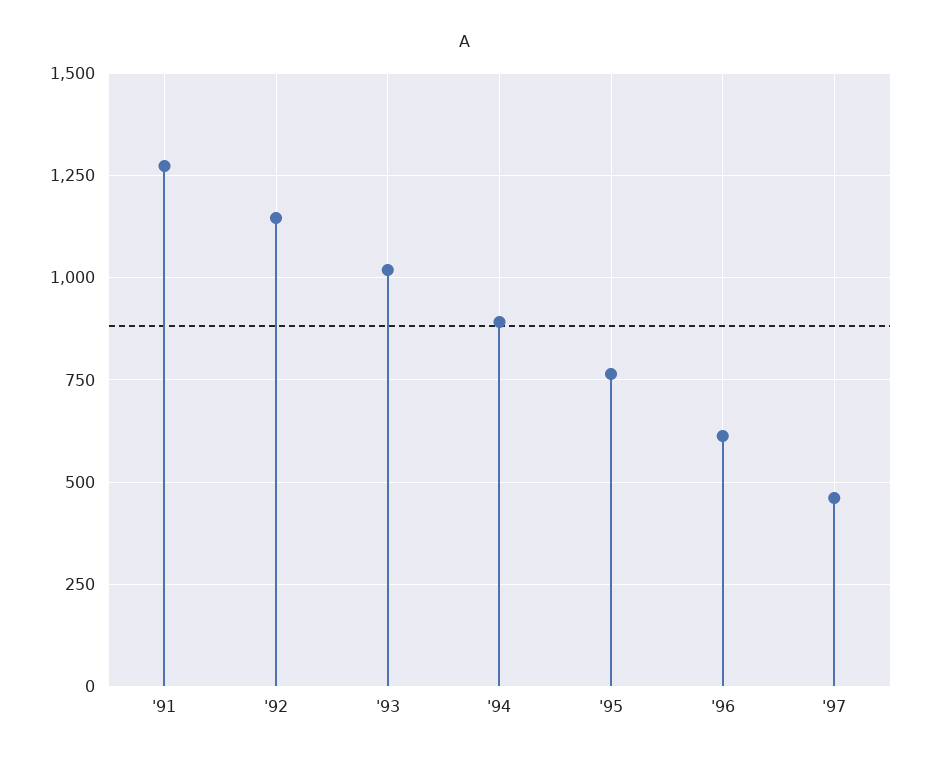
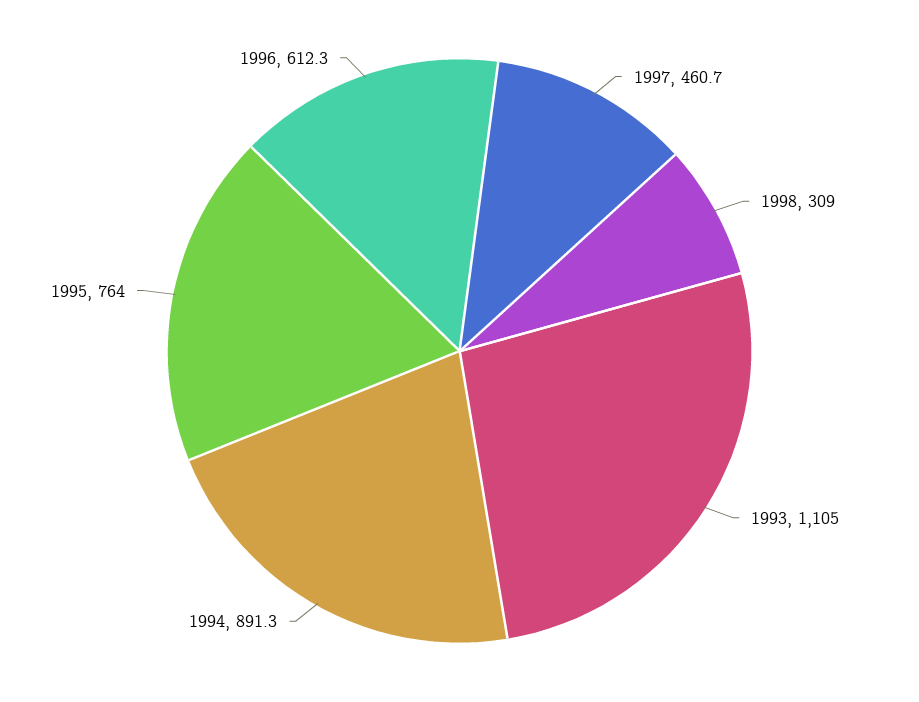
'91: 1275 -> none
'92: 1150 -> none
'93: 1025 -> 1105
1998: none -> 309

